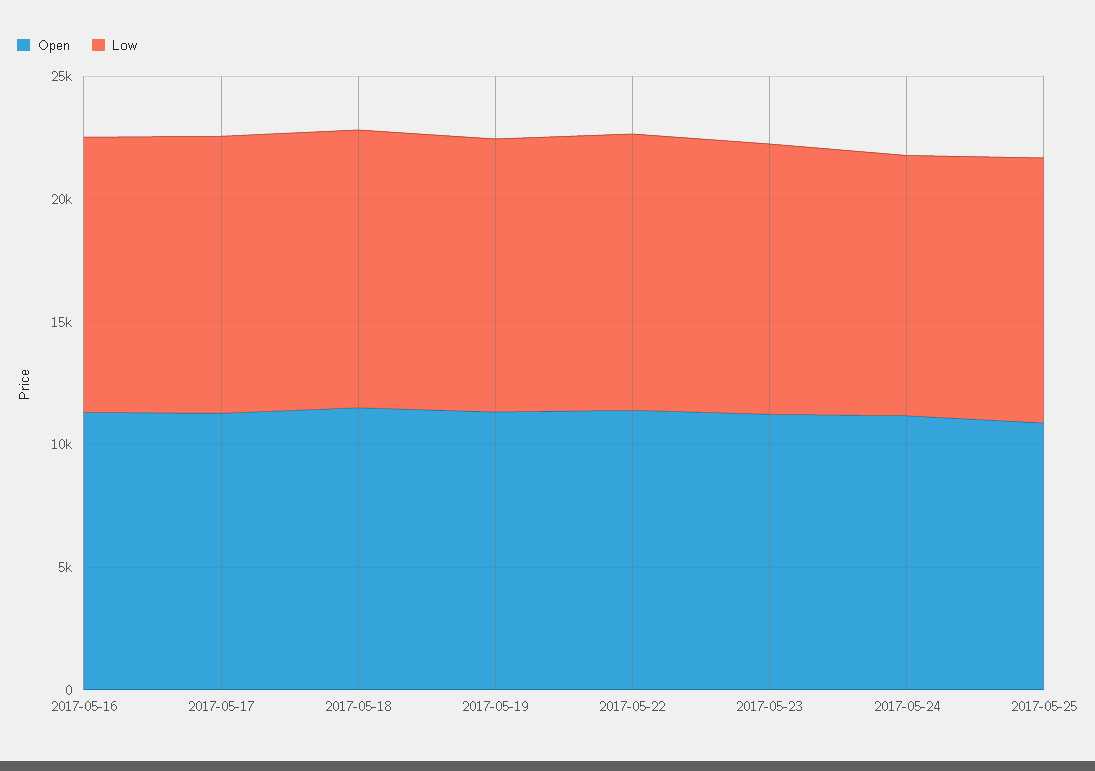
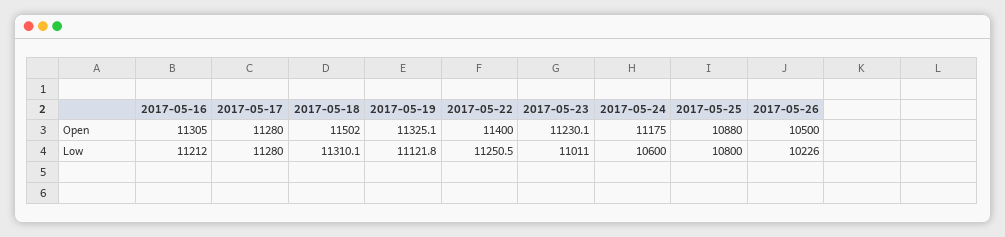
Open, 2017-05-26: none -> 10500
Low, 2017-05-26: none -> 10226

